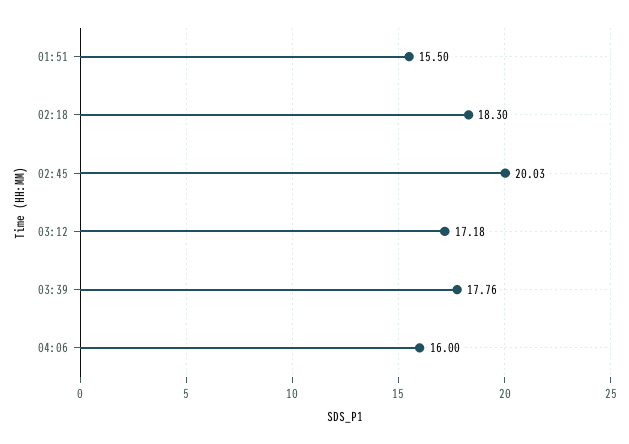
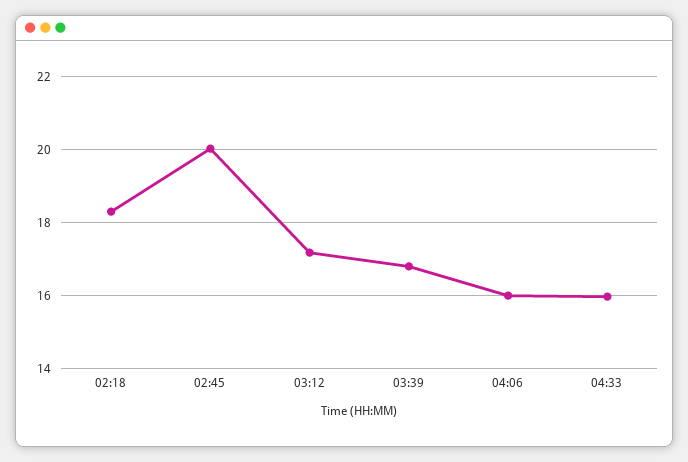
01:51: 15.5 -> none
03:39: 17.76 -> 16.8
04:33: none -> 16

